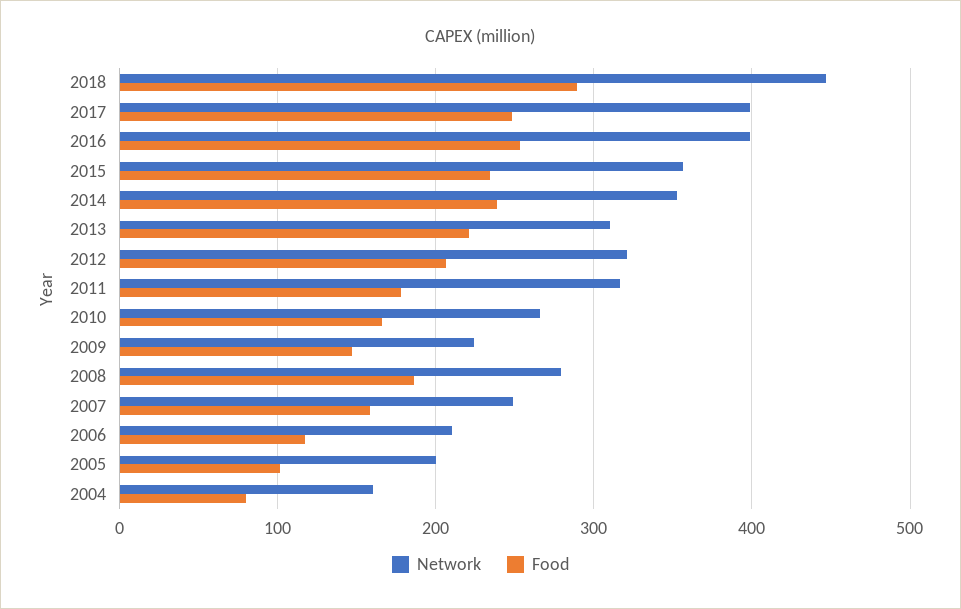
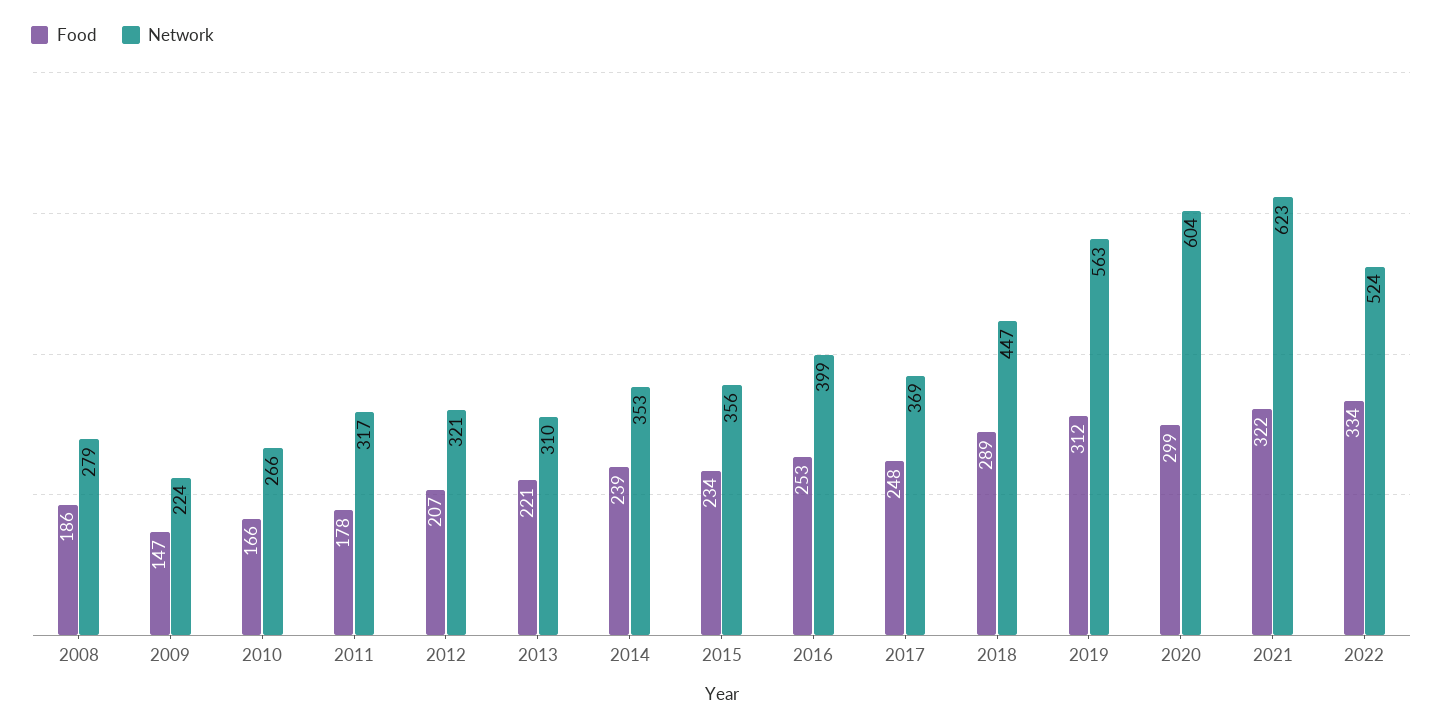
Network, 2017: 400 -> 369
Network, 2007: 250 -> none
Food, 2007: 160 -> none
Network, 2006: 210 -> none
Food, 2006: 120 -> none
Network, 2005: 200 -> none
Food, 2005: 100 -> none
Network, 2004: 160 -> none
Food, 2004: 80 -> none
Food, 2019: none -> 312
Network, 2019: none -> 563
Food, 2020: none -> 299
Network, 2020: none -> 604
Food, 2021: none -> 322
Network, 2021: none -> 623
Food, 2022: none -> 334
Network, 2022: none -> 524

